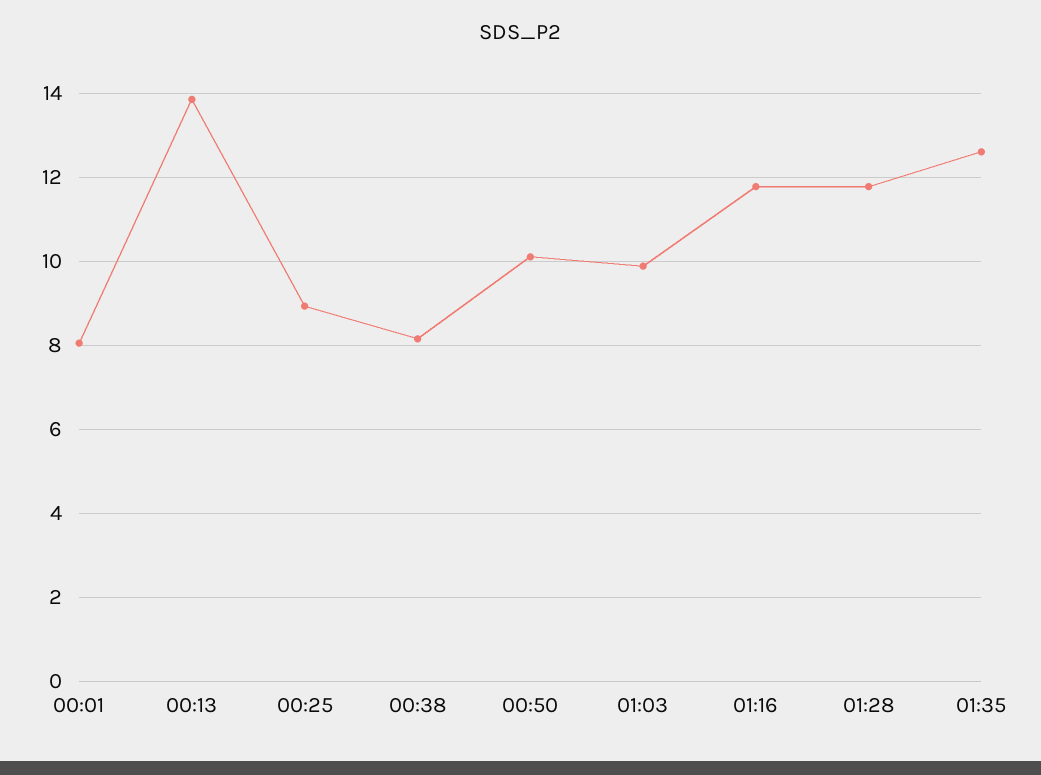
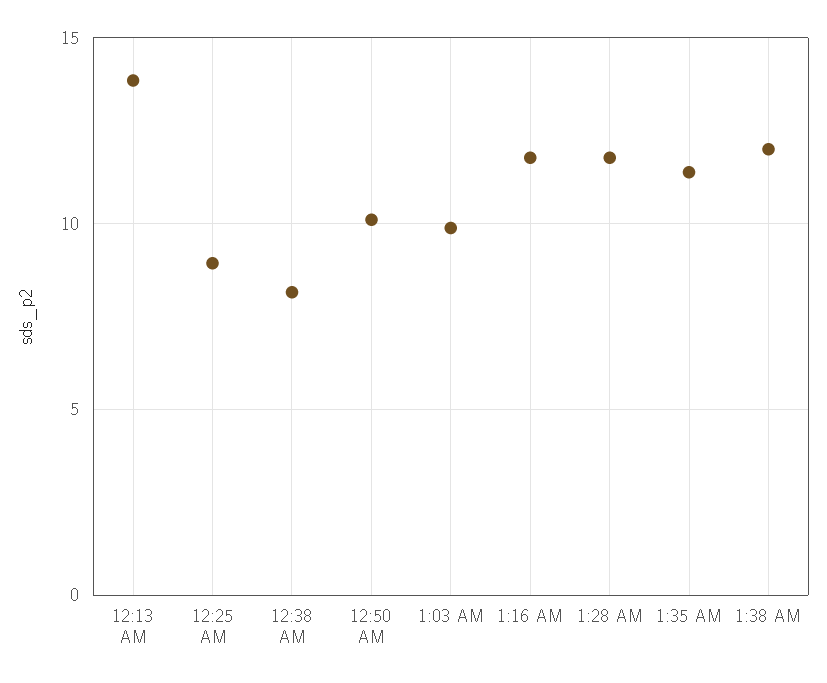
00:01: 8 -> none
01:35: 12.6 -> 11.5
1:38 AM: none -> 12

